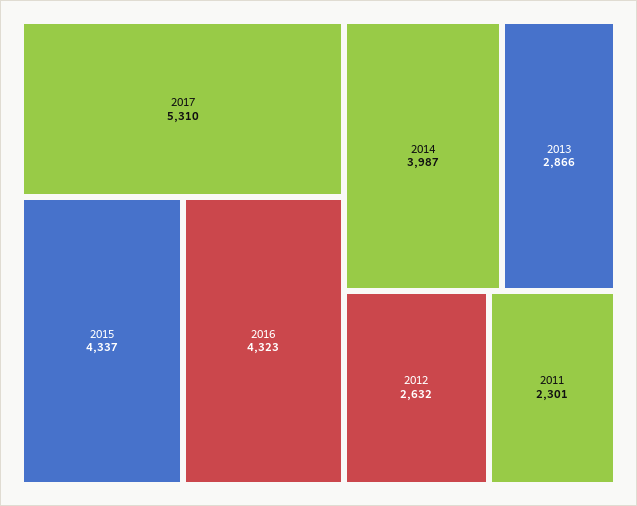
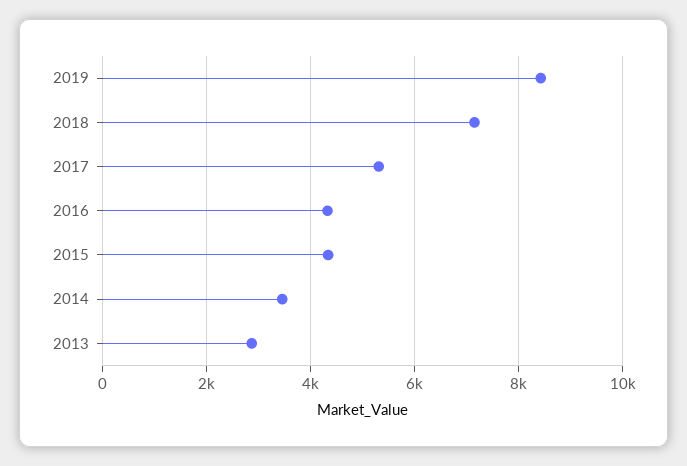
2014: 3987 -> 3400
2012: 2632 -> none
2011: 2301 -> none
2019: none -> 8400
2018: none -> 7200

